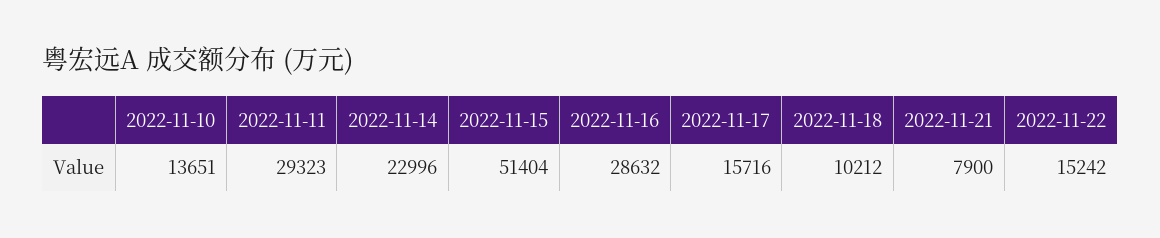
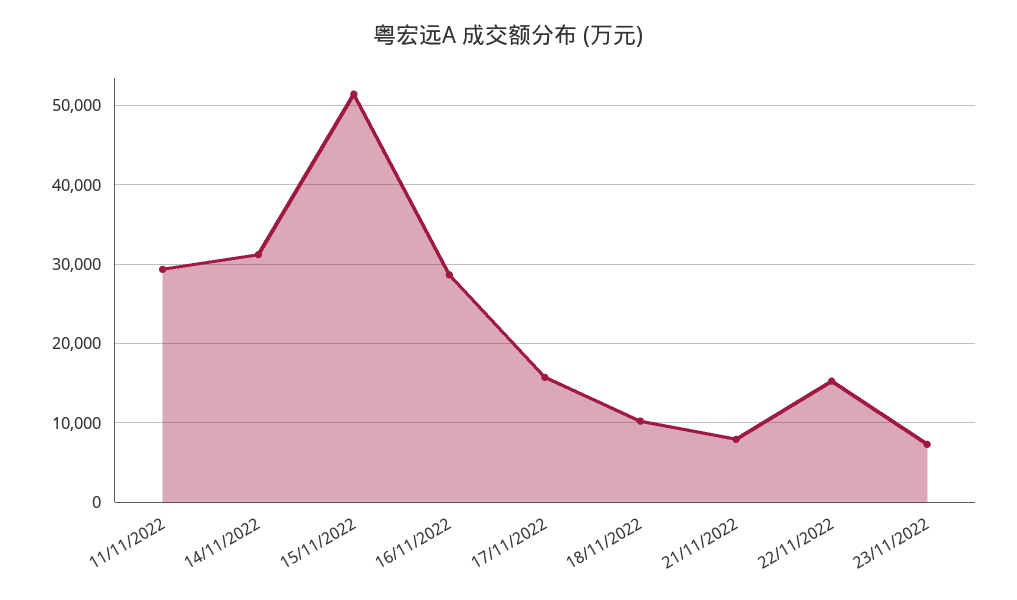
2022-11-10: 13651 -> none
2022-11-14: 22996 -> 31000
23/11/2022: none -> 7000

